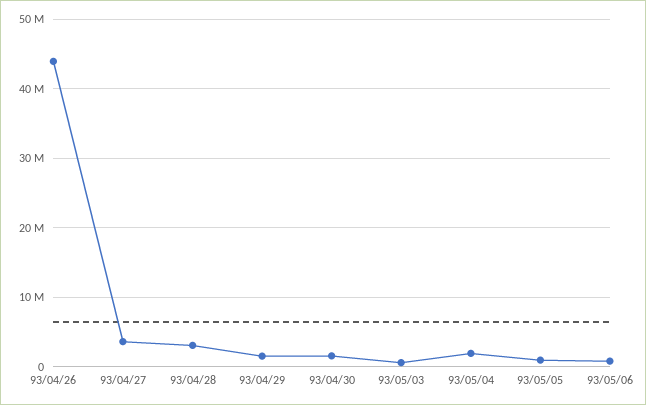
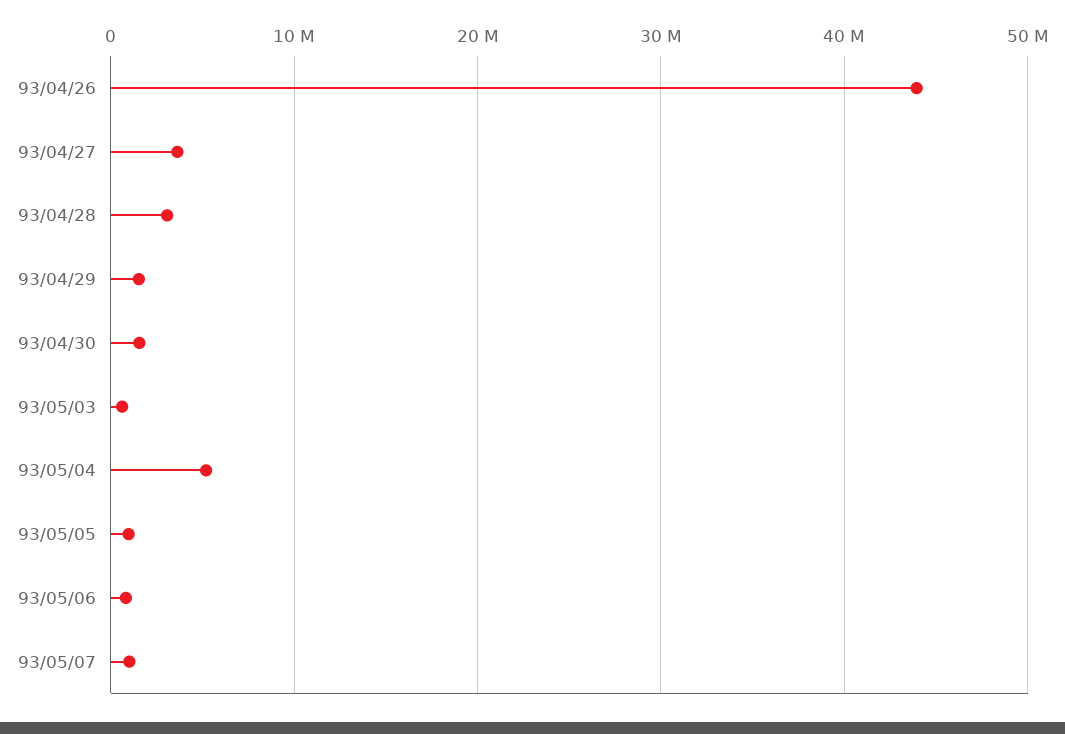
93/05/04: 2000000 -> 5000000
93/05/07: none -> 1000000

